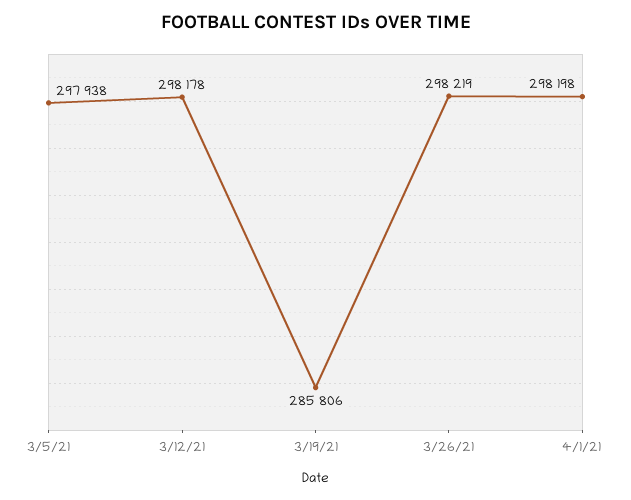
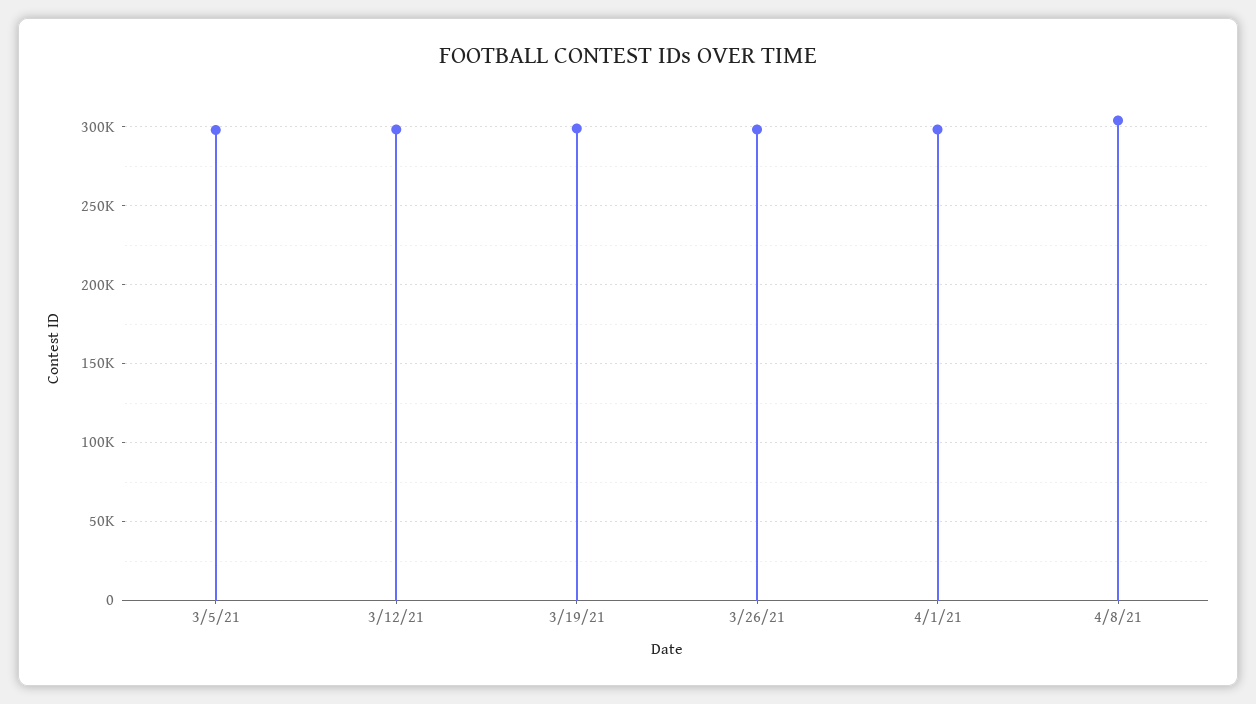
3/19/21: 285806 -> 300000
4/8/21: none -> 305000

